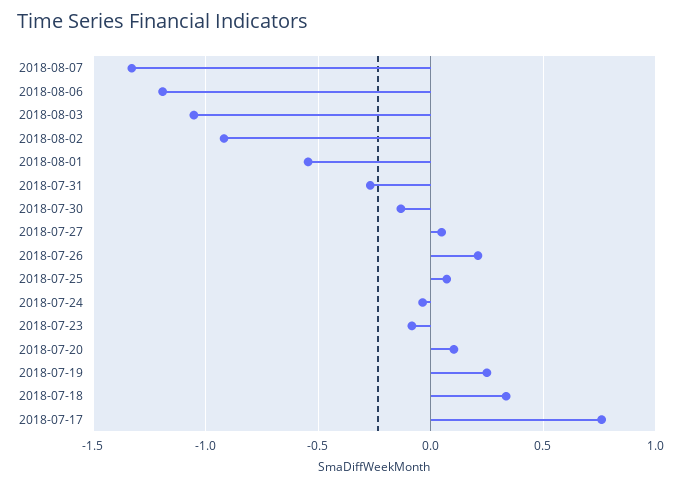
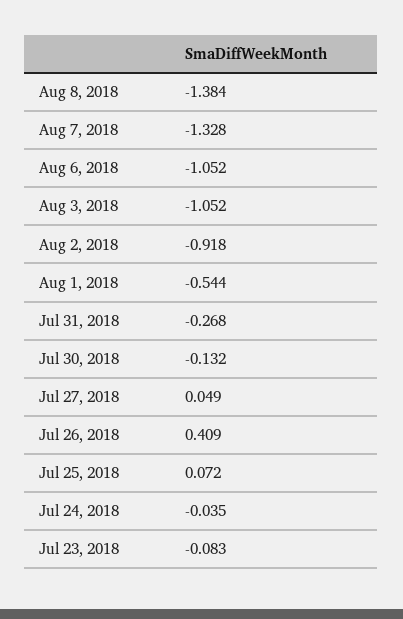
2018-08-06: -1.2 -> -1.052
2018-07-26: 0.2 -> 0.409
2018-07-20: 0.1 -> none
2018-07-19: 0.25 -> none
2018-07-18: 0.35 -> none
2018-07-17: 0.75 -> none
Aug 8, 2018: none -> -1.384

